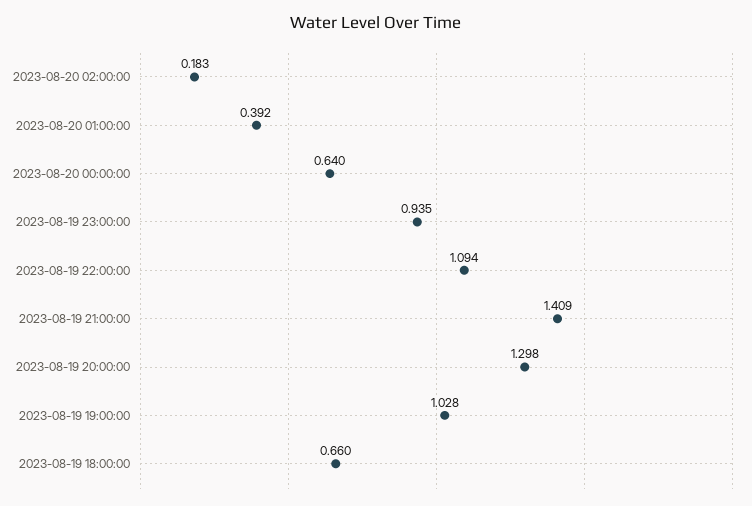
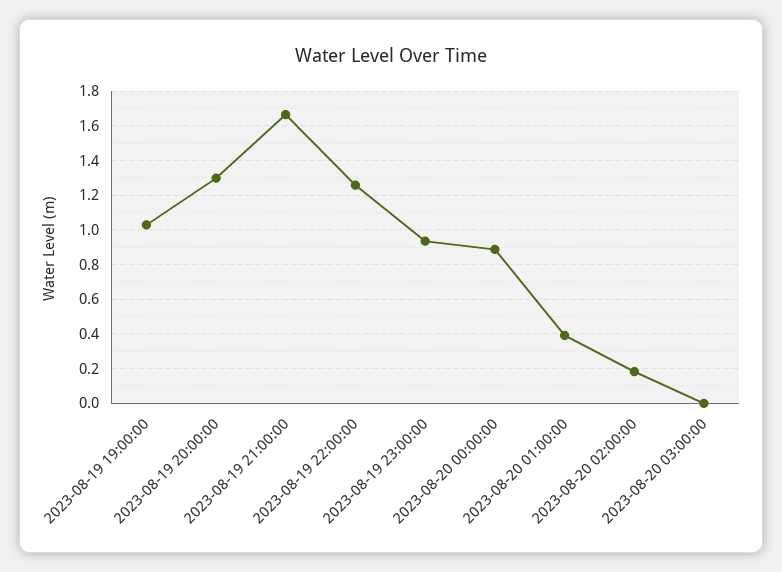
2023-08-20 00:00:00: 0.64 -> 0.9
2023-08-19 22:00:00: 1.094 -> 1.25
2023-08-19 21:00:00: 1.409 -> 1.65
2023-08-19 18:00:00: 0.66 -> none
2023-08-20 03:00:00: none -> 0

